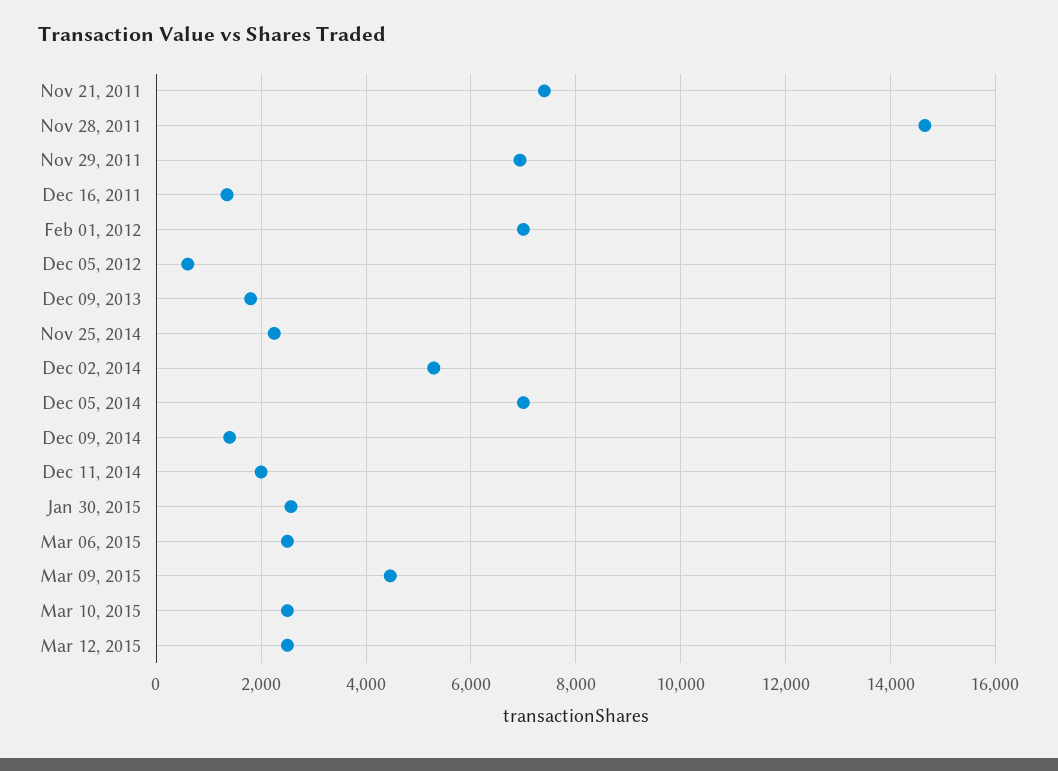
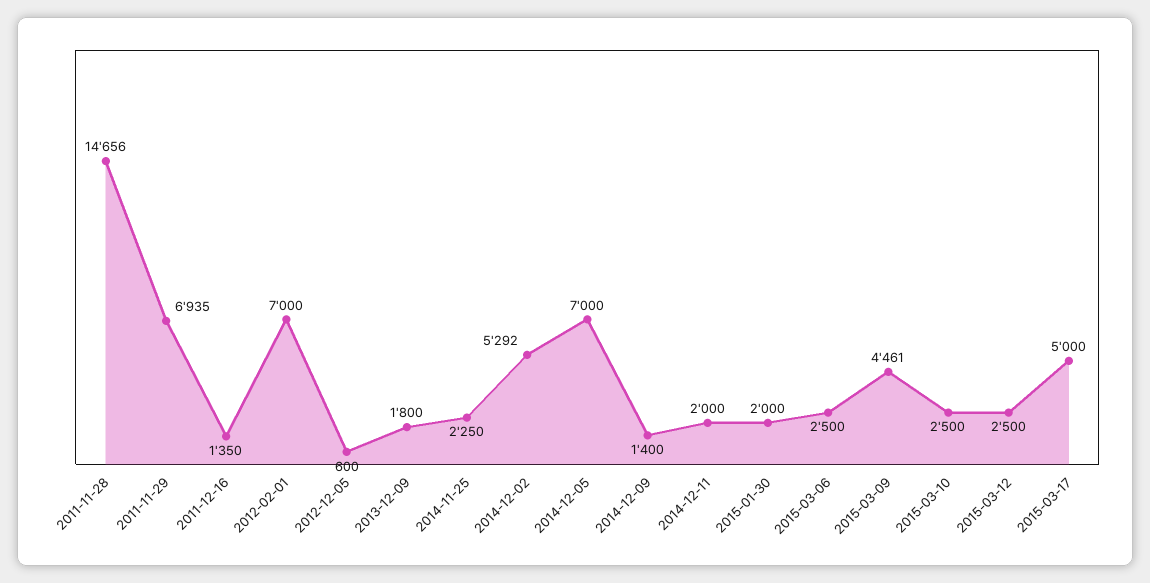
Nov 21, 2011: 7400 -> none
Jan 30, 2015: 2600 -> 2000
2015-03-17: none -> 5000

